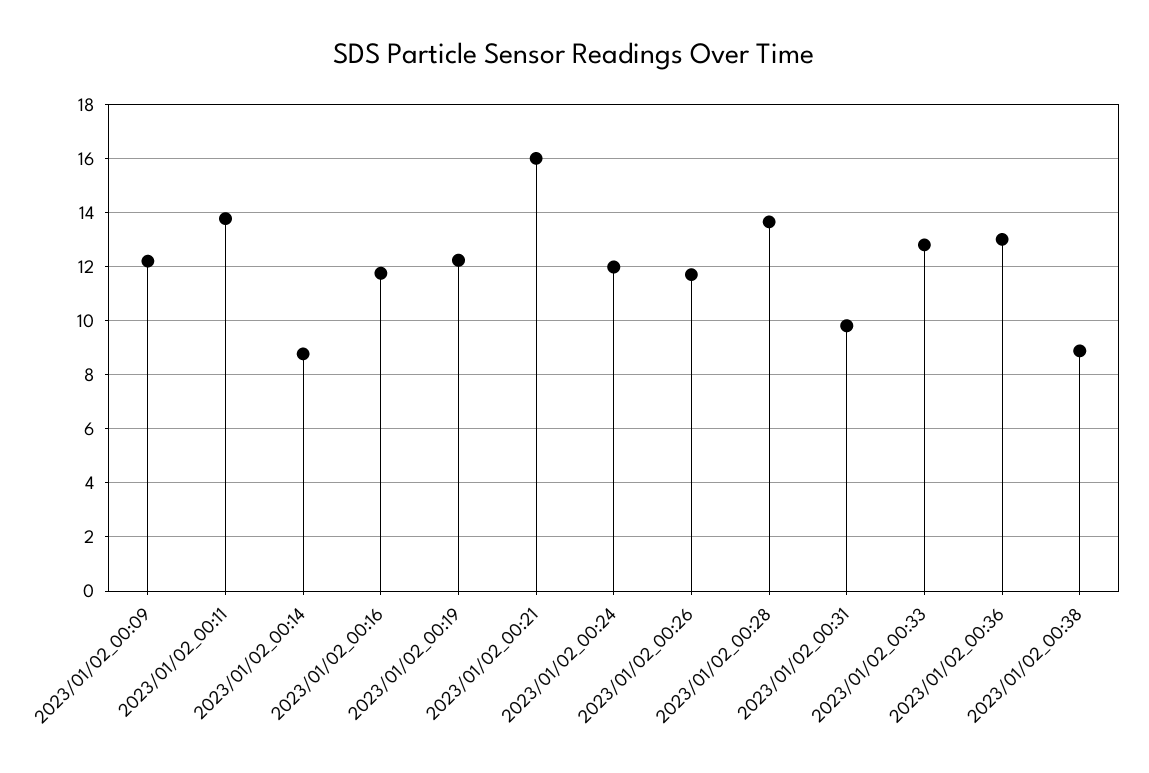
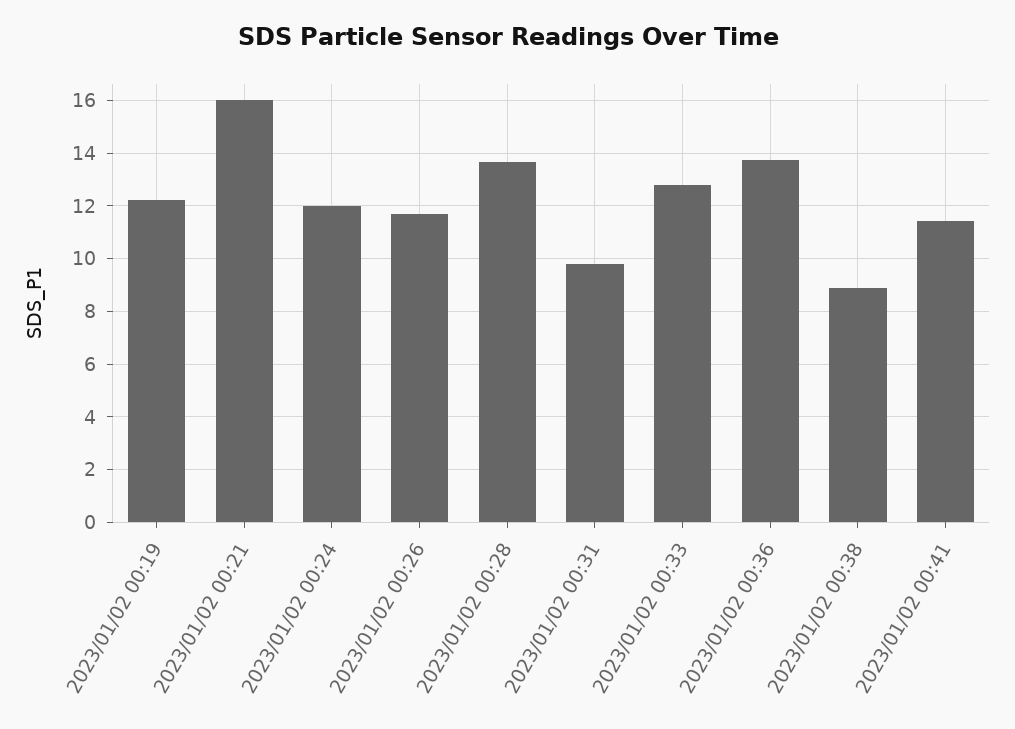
2023/01/02_00:09: 12.25 -> none
2023/01/02_00:11: 13.75 -> none
2023/01/02_00:14: 8.75 -> none
2023/01/02_00:16: 11.75 -> none
2023/01/02_00:36: 13 -> 13.75
2023/01/02 00:41: none -> 11.5

